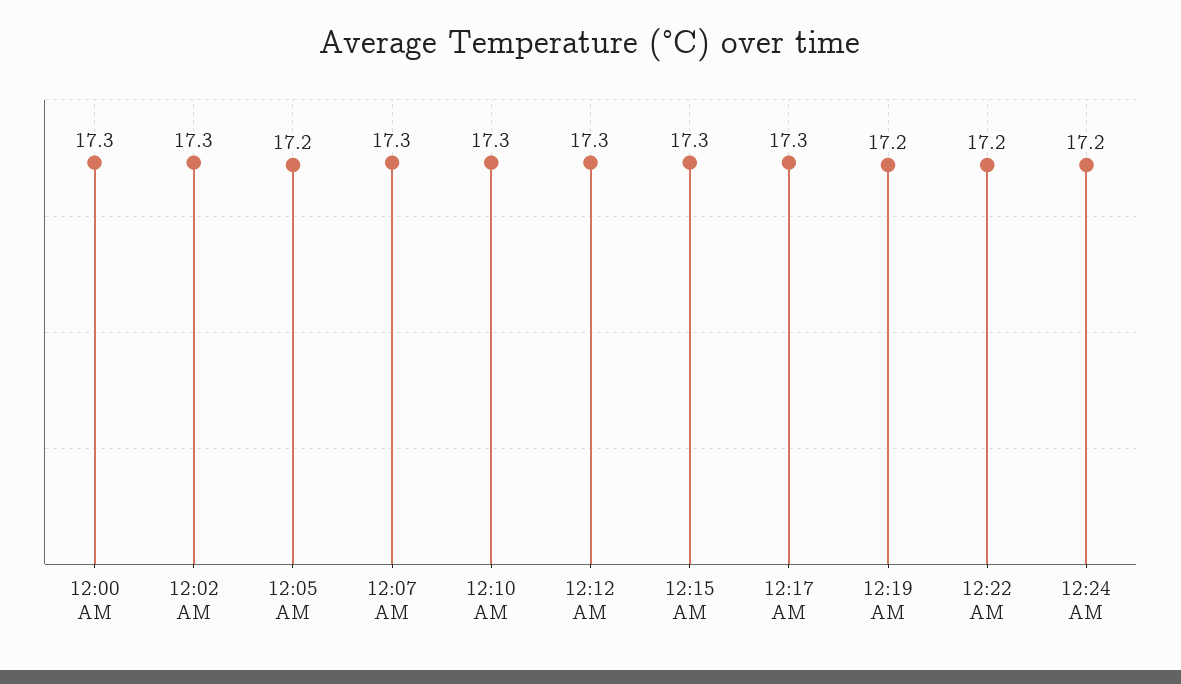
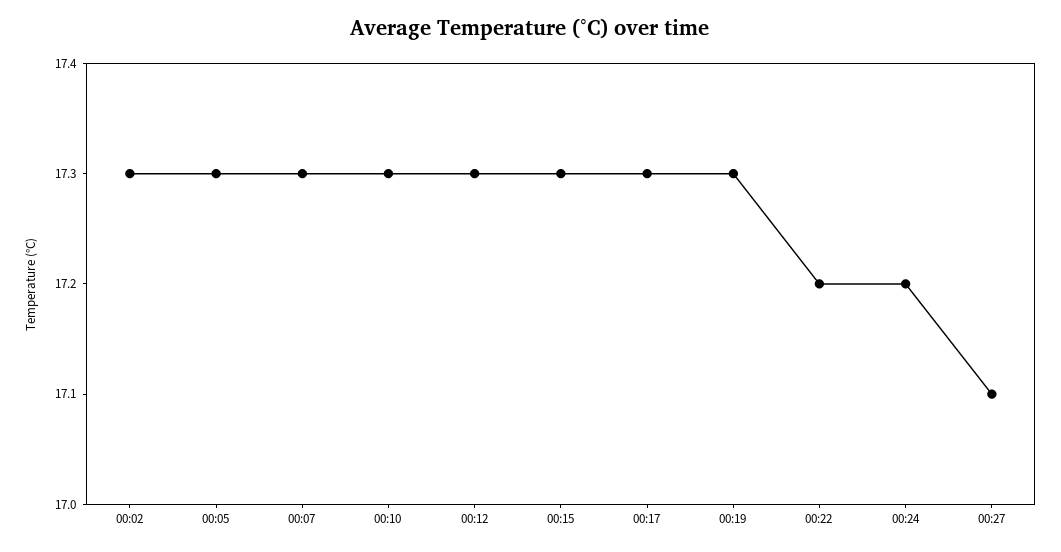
12:00 AM: 17.3 -> none
12:05 AM: 17.2 -> 17.3
12:19 AM: 17.2 -> 17.3
00:27: none -> 17.1

